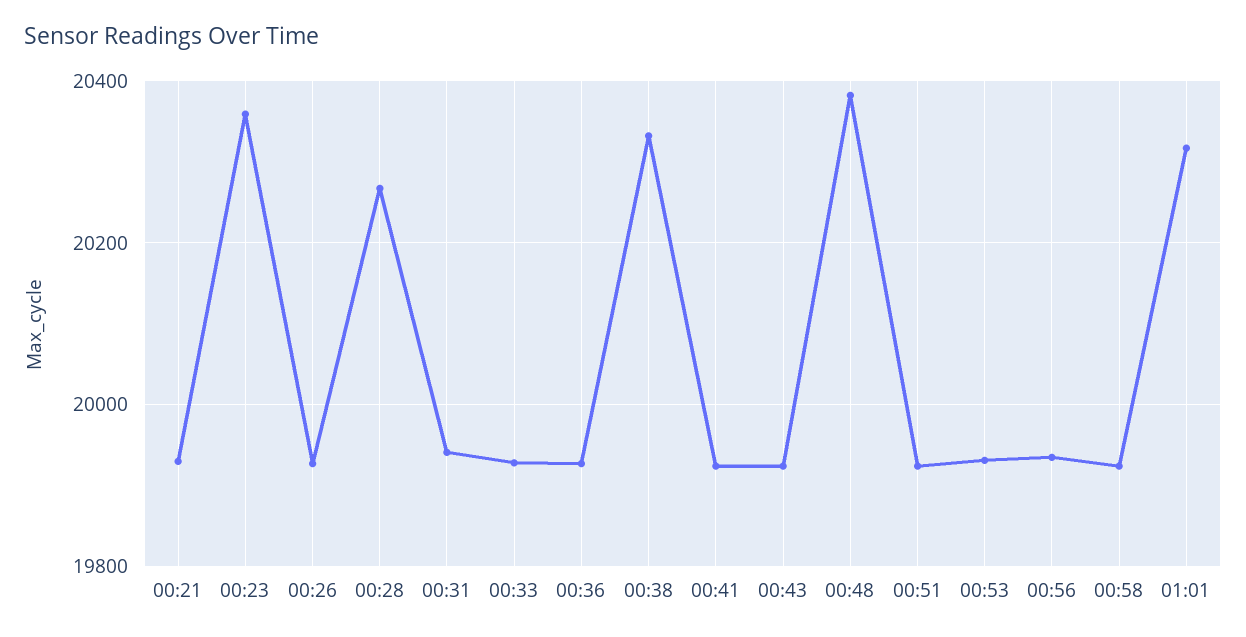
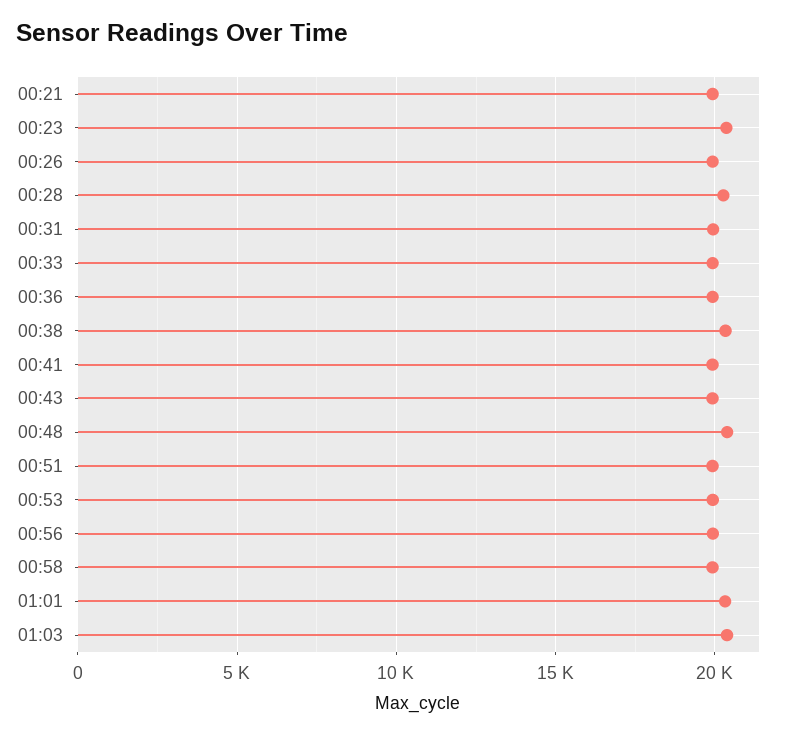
01:03: none -> 20500

